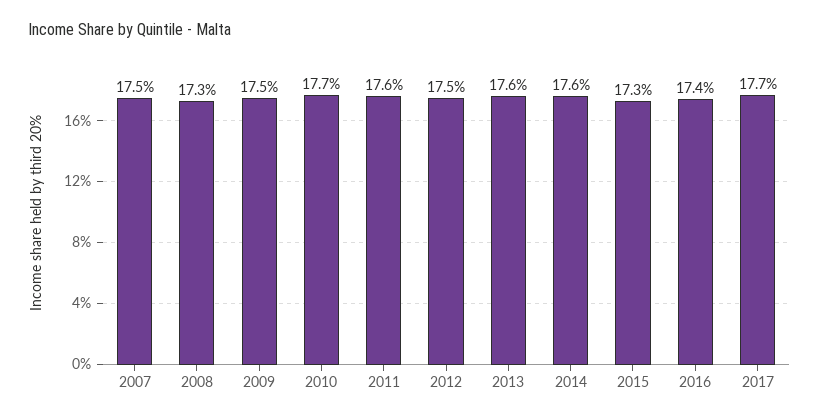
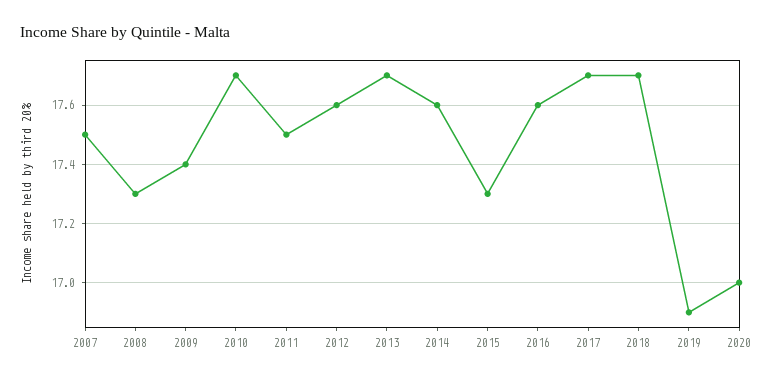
2009: 17.5 -> 17.4
2011: 17.6 -> 17.5
2012: 17.5 -> 17.6
2013: 17.6 -> 17.7
2016: 17.4 -> 17.6
2018: none -> 17.7
2019: none -> 16.9
2020: none -> 17

